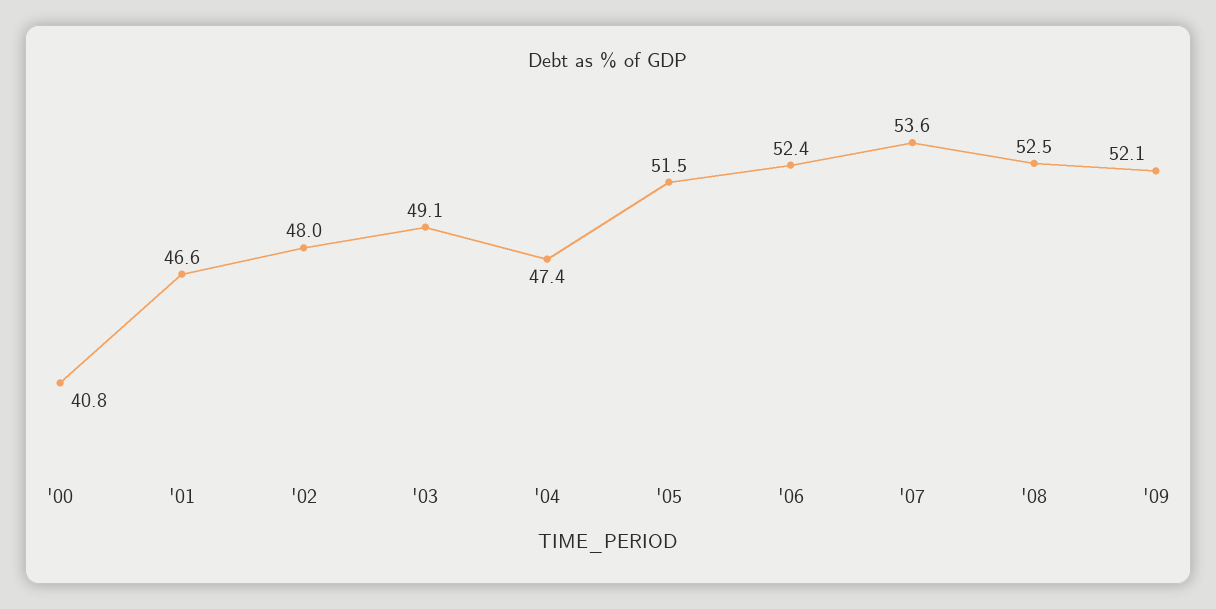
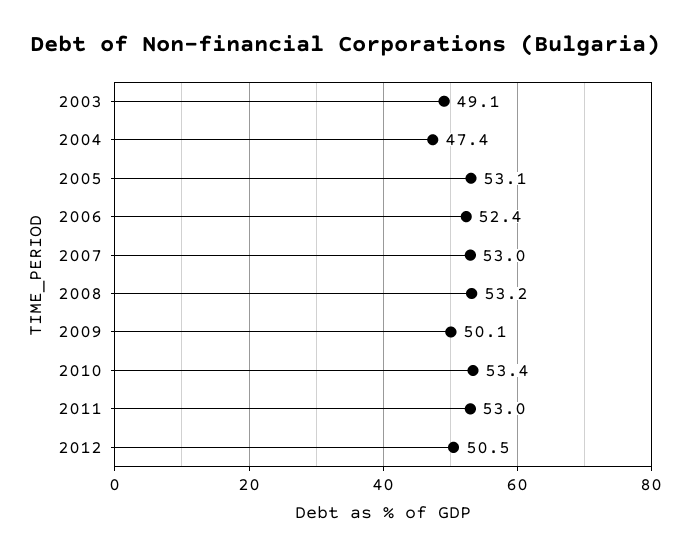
'00: 40.8 -> none
'01: 46.6 -> none
'02: 48 -> none
'05: 51.5 -> 53.1
'07: 53.6 -> 53
'08: 52.5 -> 53.2
'09: 52.1 -> 50.1
2010: none -> 53.4
2011: none -> 53
2012: none -> 50.5

